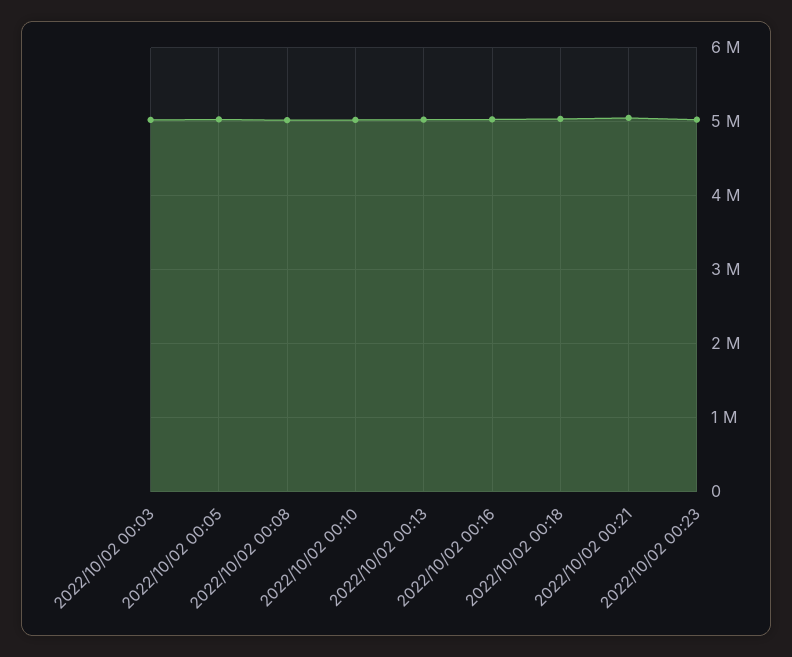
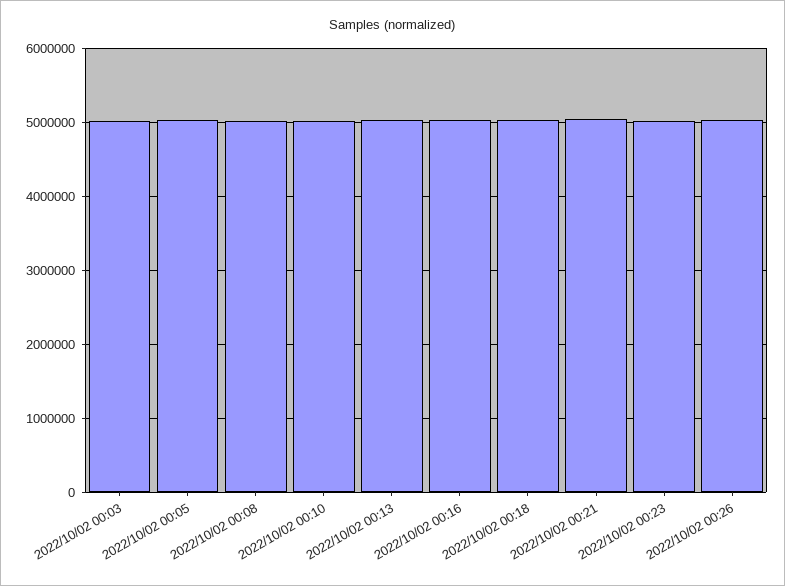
2022/10/02 00:26: none -> 5000000

